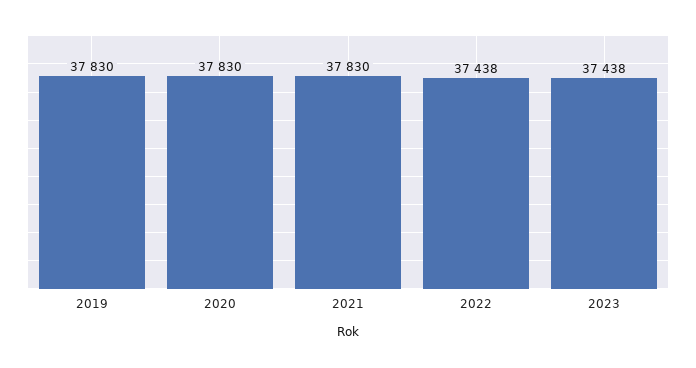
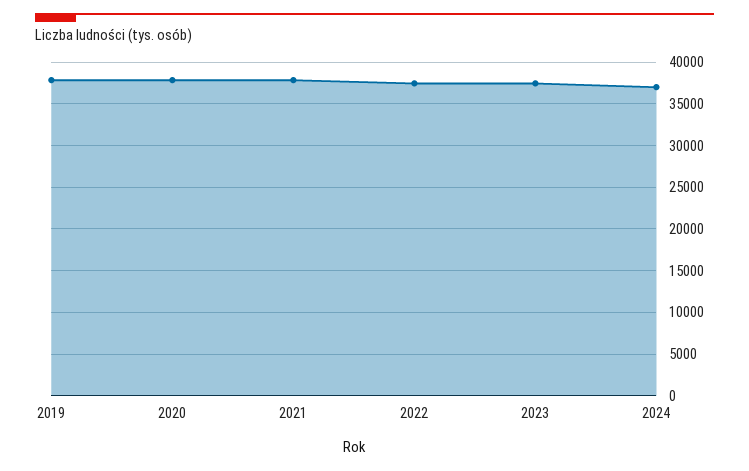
2024: none -> 37000

